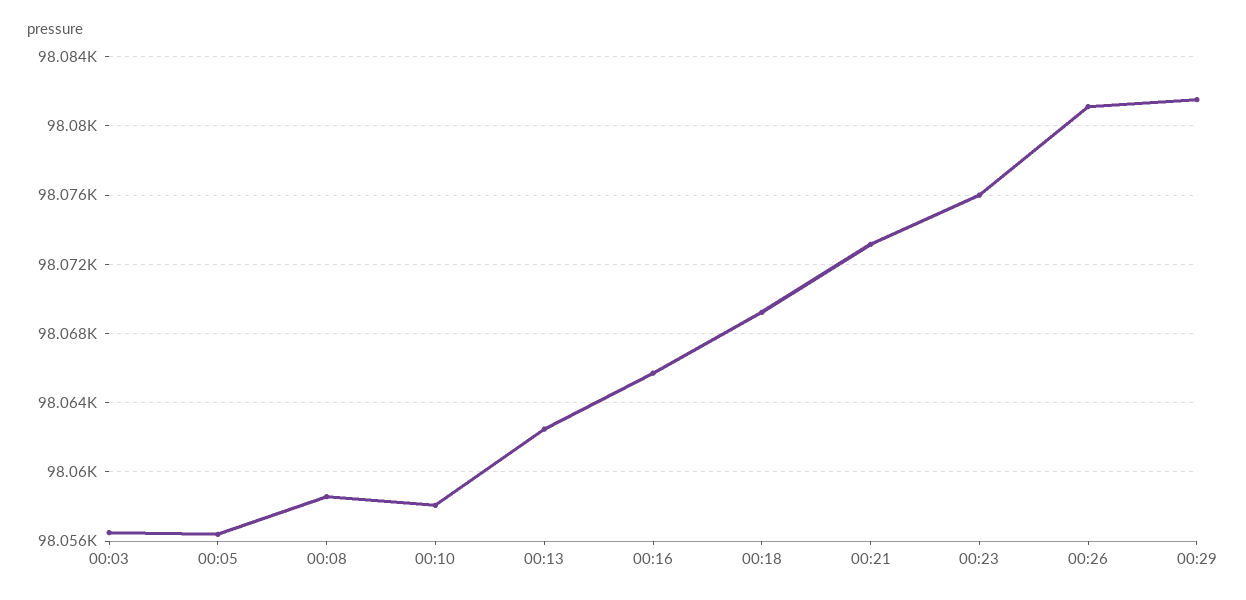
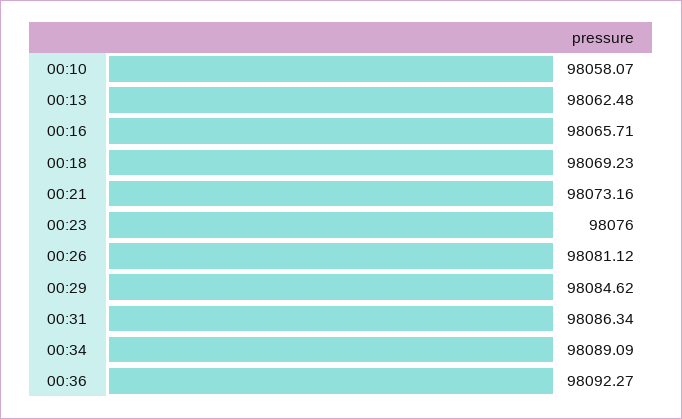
00:03: 98056.5 -> none
00:05: 98056.5 -> none
00:08: 98058.5 -> none
00:29: 98081.5 -> 98084.62
00:31: none -> 98086.34
00:34: none -> 98089.09
00:36: none -> 98092.27

